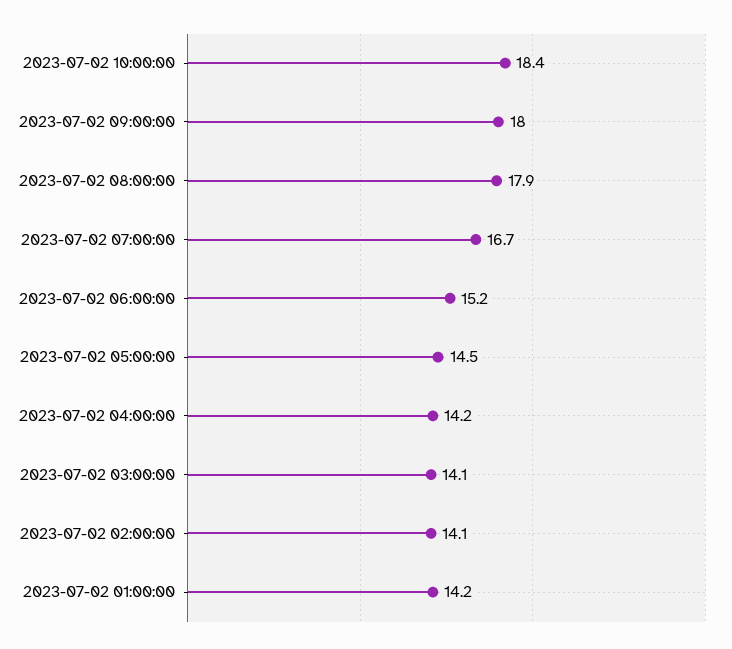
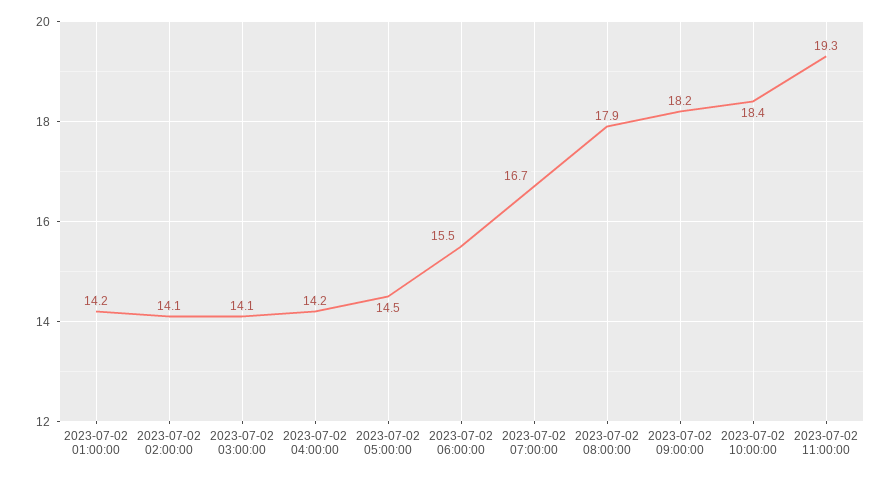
2023-07-02 09:00:00: 18 -> 18.2
2023-07-02 06:00:00: 15.2 -> 15.5
2023-07-02 11:00:00: none -> 19.3

